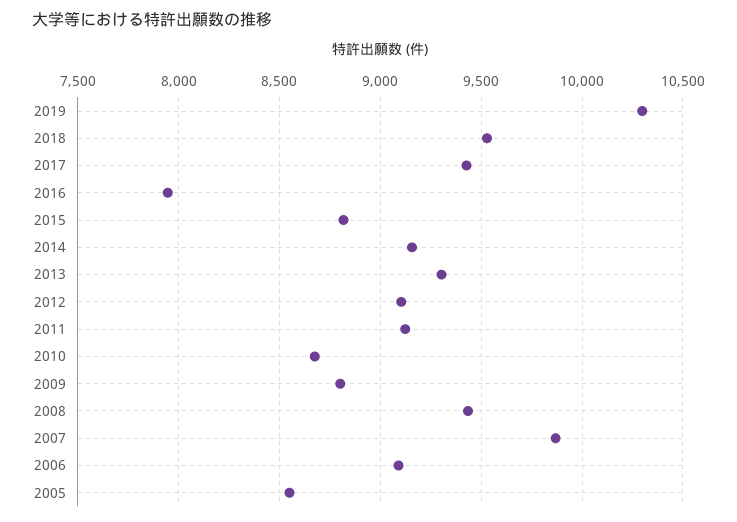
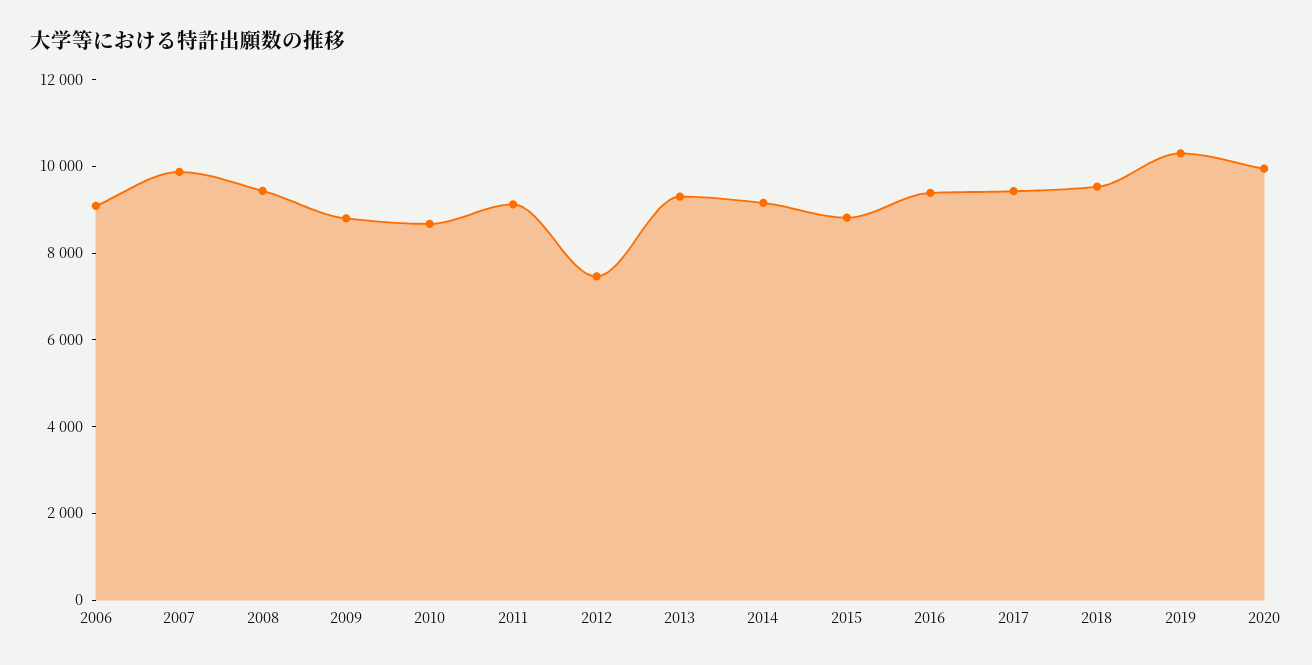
2016: 7950 -> 9500
2012: 9100 -> 7500
2005: 8550 -> none
2020: none -> 10000

